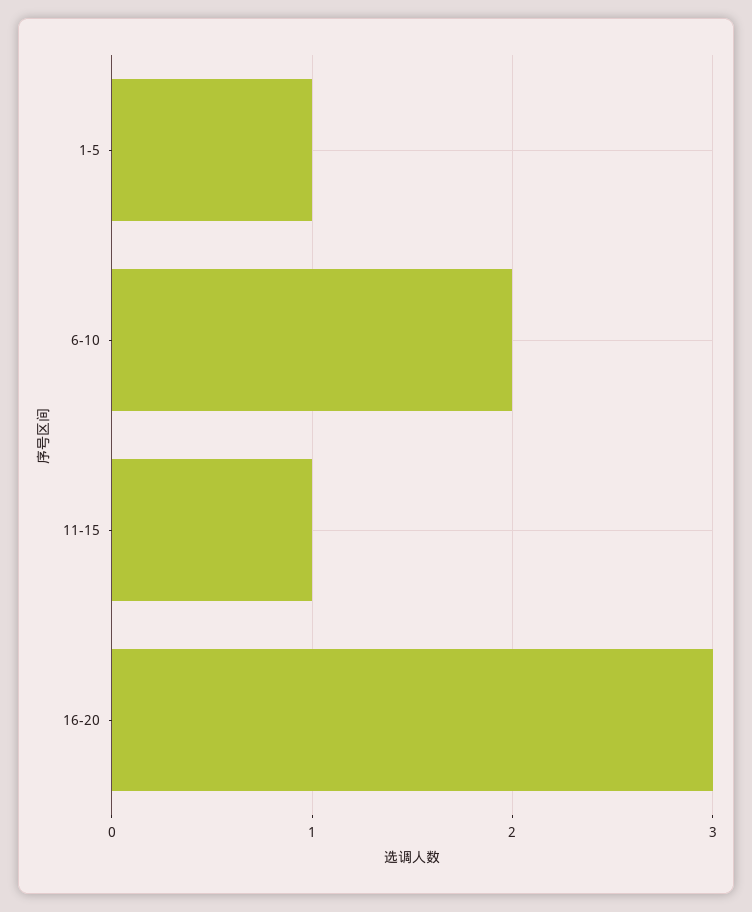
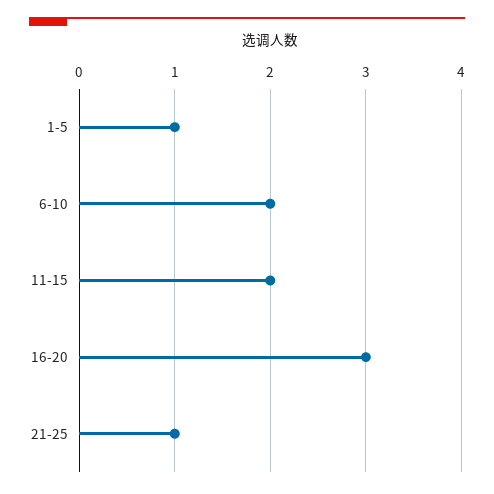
11-15: 1 -> 2
21-25: none -> 1

